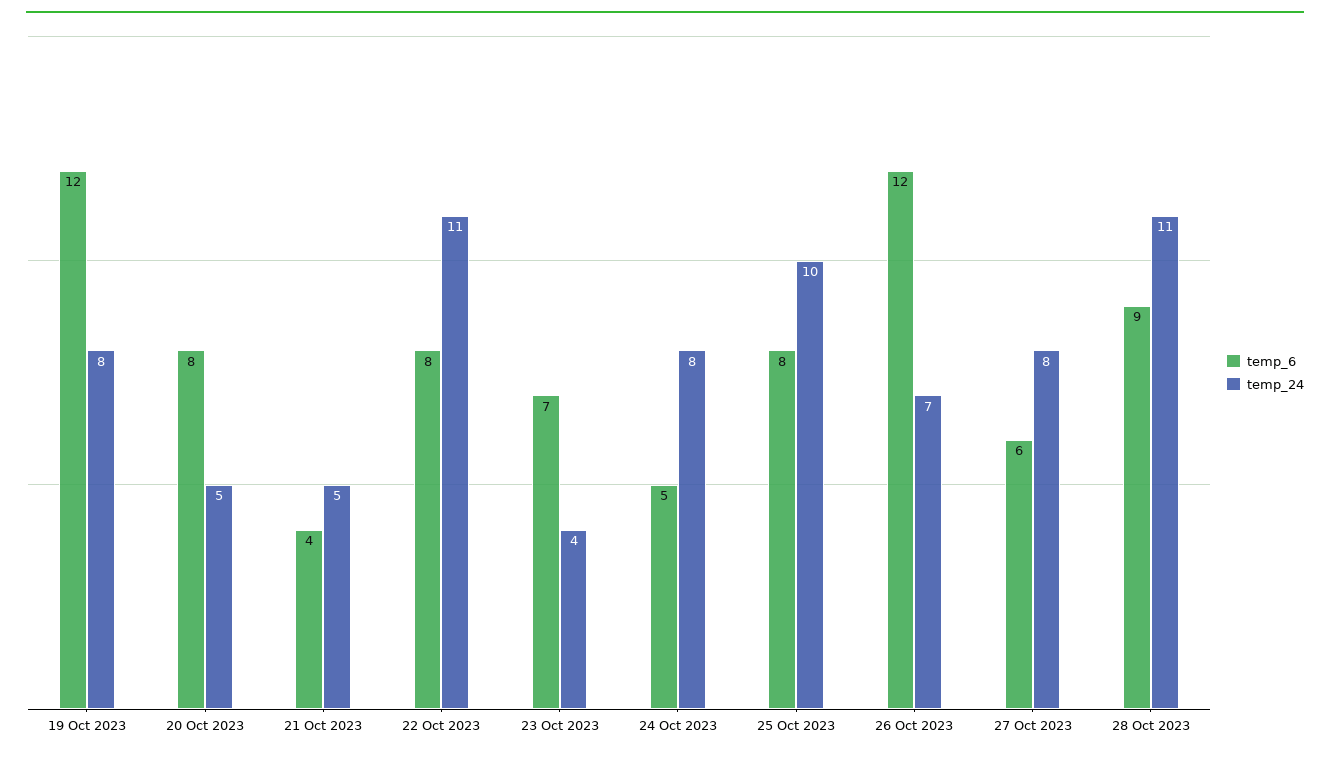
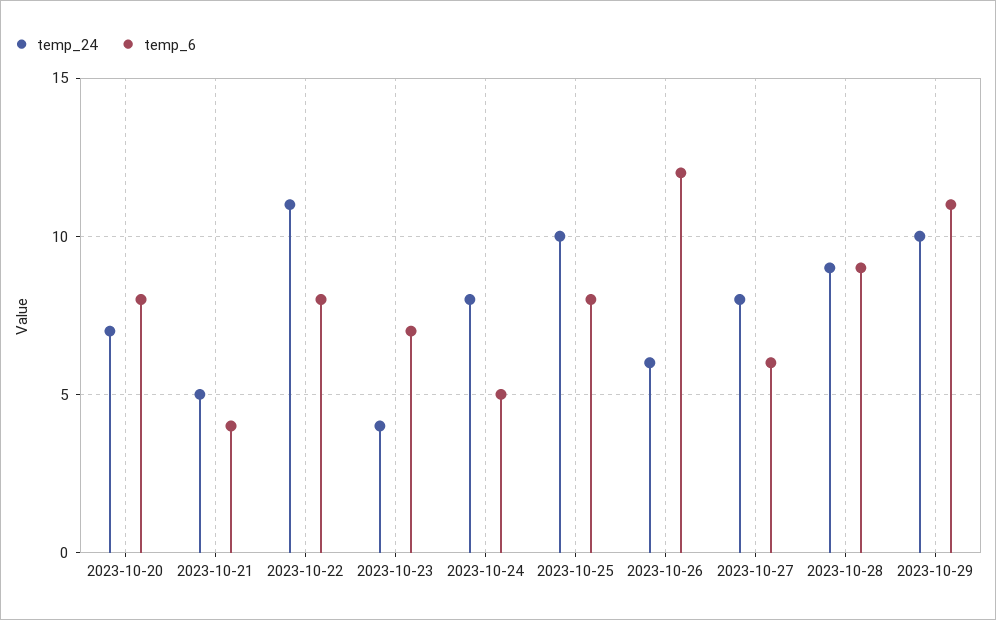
temp_6, 19 Oct 2023: 12 -> none
temp_24, 19 Oct 2023: 8 -> none
temp_24, 20 Oct 2023: 5 -> 7
temp_24, 26 Oct 2023: 7 -> 6
temp_24, 28 Oct 2023: 11 -> 9
temp_24, 2023-10-29: none -> 10
temp_6, 2023-10-29: none -> 11

